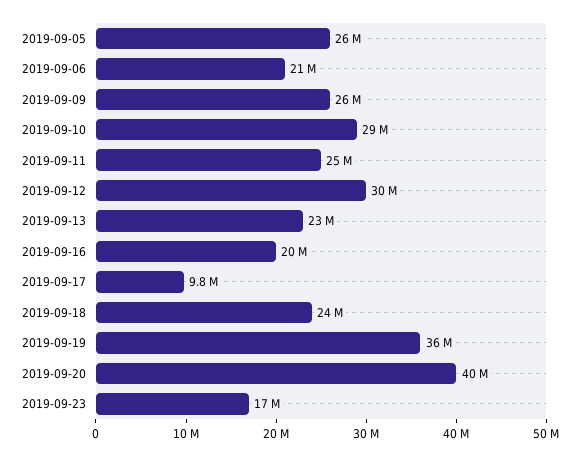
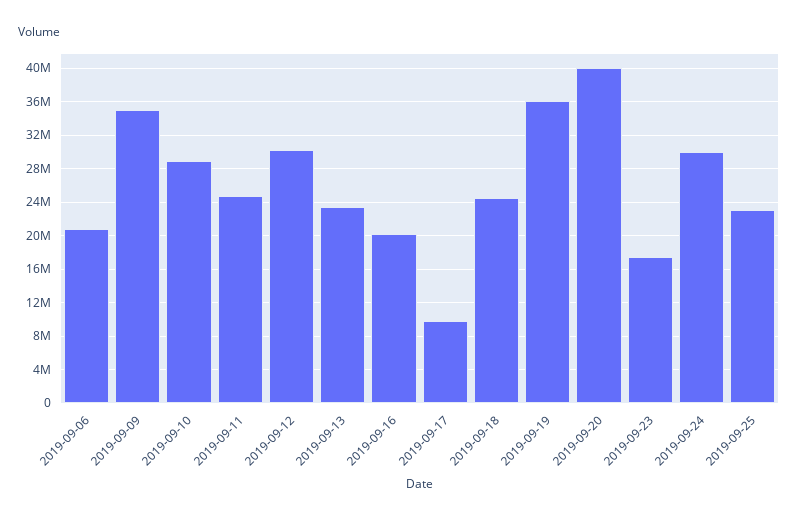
2019-09-05: 26000000 -> none
2019-09-09: 26000000 -> 35000000
2019-09-24: none -> 30000000
2019-09-25: none -> 23000000

